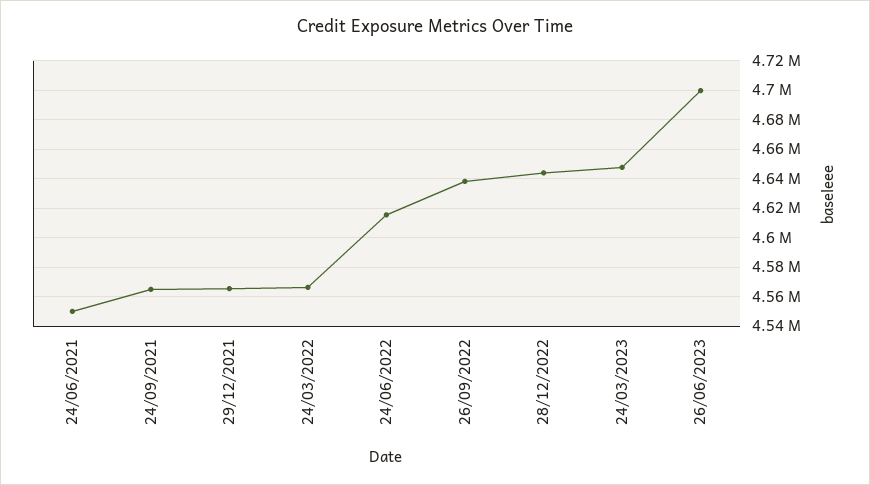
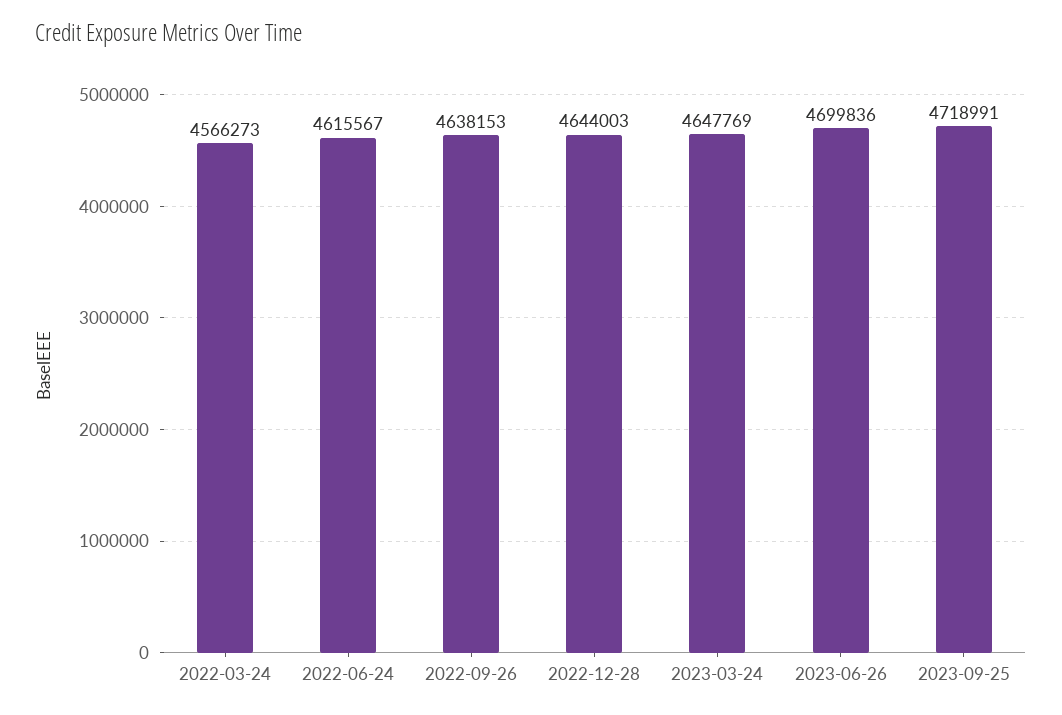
24/06/2021: 4550000 -> none
24/09/2021: 4565000 -> none
29/12/2021: 4565000 -> none
2023-09-25: none -> 4718991

